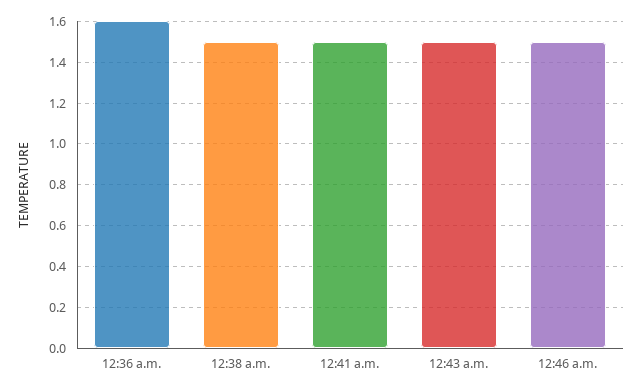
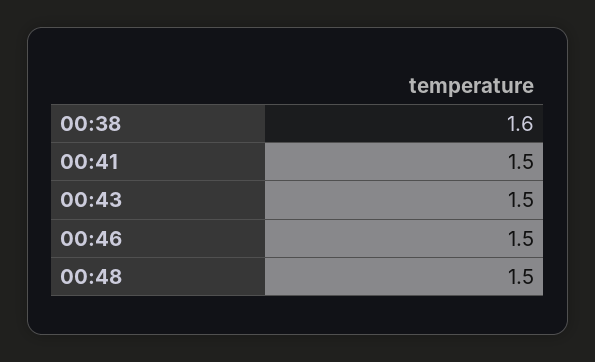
12:36 a.m.: 1.6 -> none
12:38 a.m.: 1.5 -> 1.6
00:48: none -> 1.5

